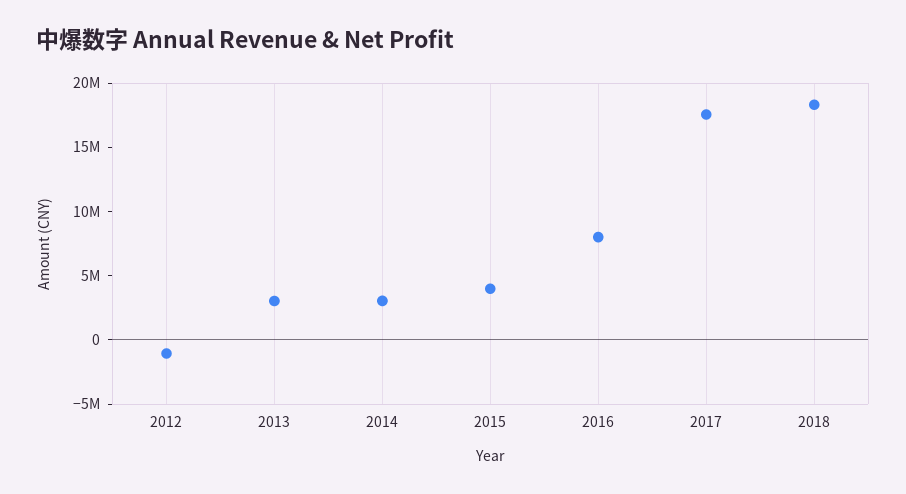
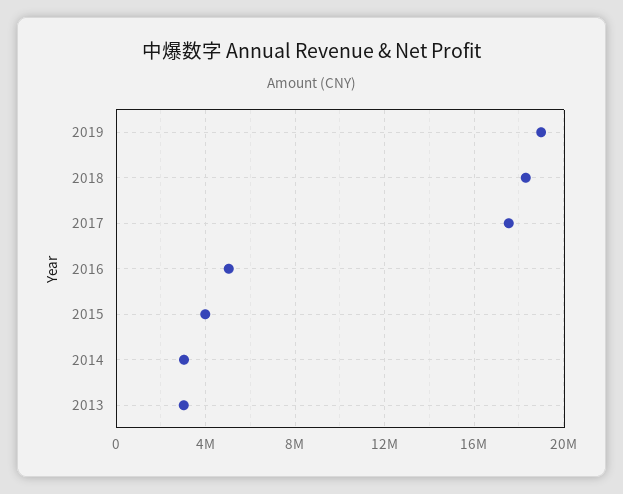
2012: -1000000 -> none
2016: 8000000 -> 5000000
2019: none -> 19000000

